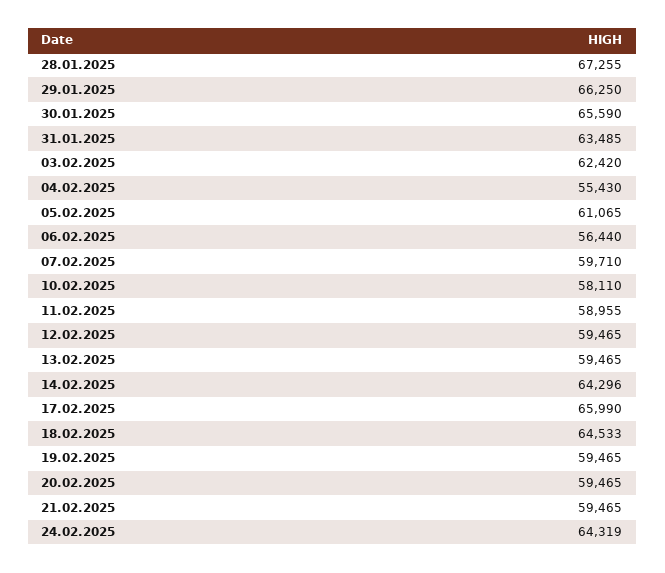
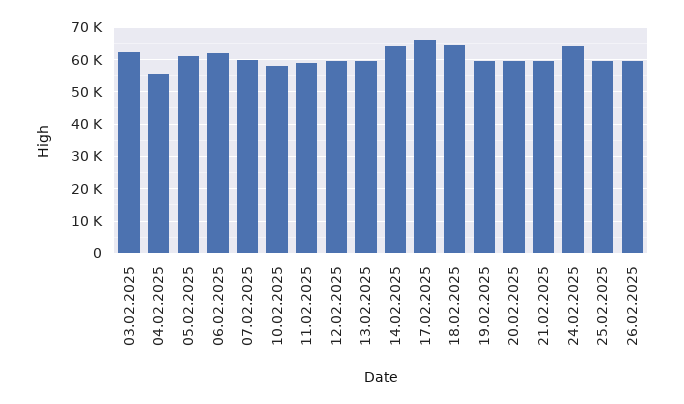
28.01.2025: 67255 -> none
29.01.2025: 66250 -> none
30.01.2025: 65590 -> none
31.01.2025: 63485 -> none
06.02.2025: 56440 -> 62000
25.02.2025: none -> 60000
26.02.2025: none -> 60000

